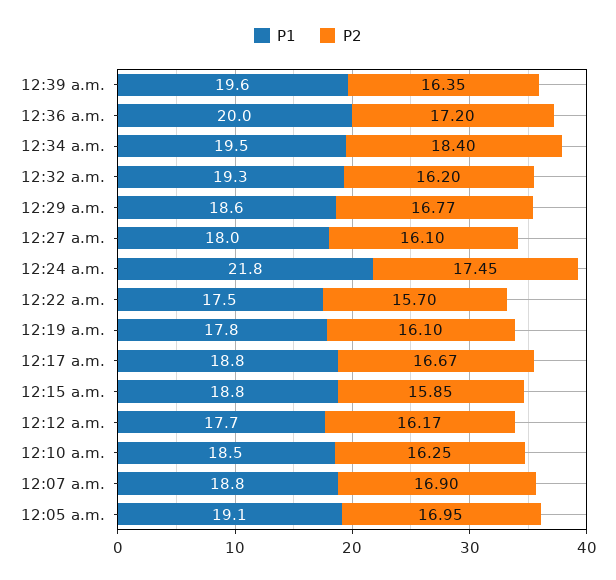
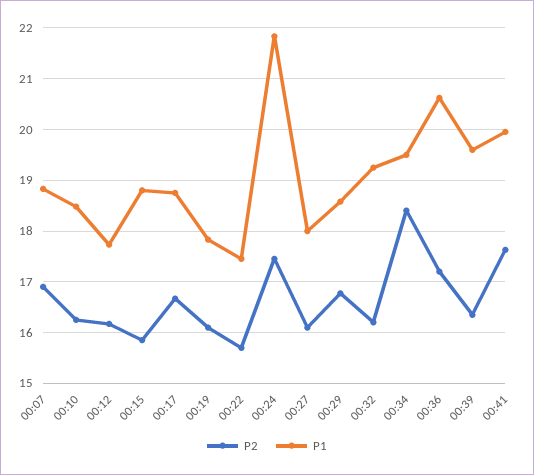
P1, 12:36 a.m.: 20 -> 20.6
P1, 12:05 a.m.: 19.1 -> none
P2, 12:05 a.m.: 16.95 -> none
P2, 00:41: none -> 17.6
P1, 00:41: none -> 20

